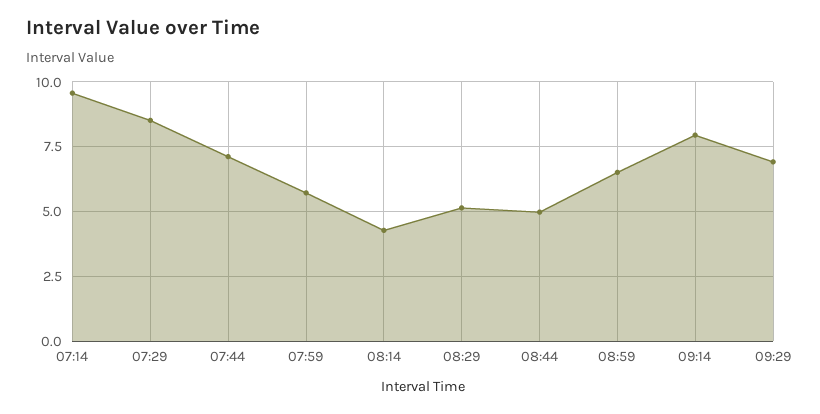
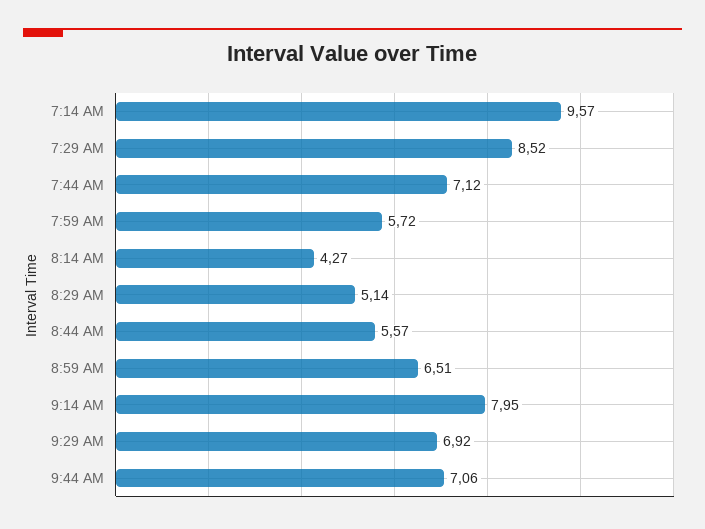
08:44: 5 -> 5.57
9:44 AM: none -> 7.06

